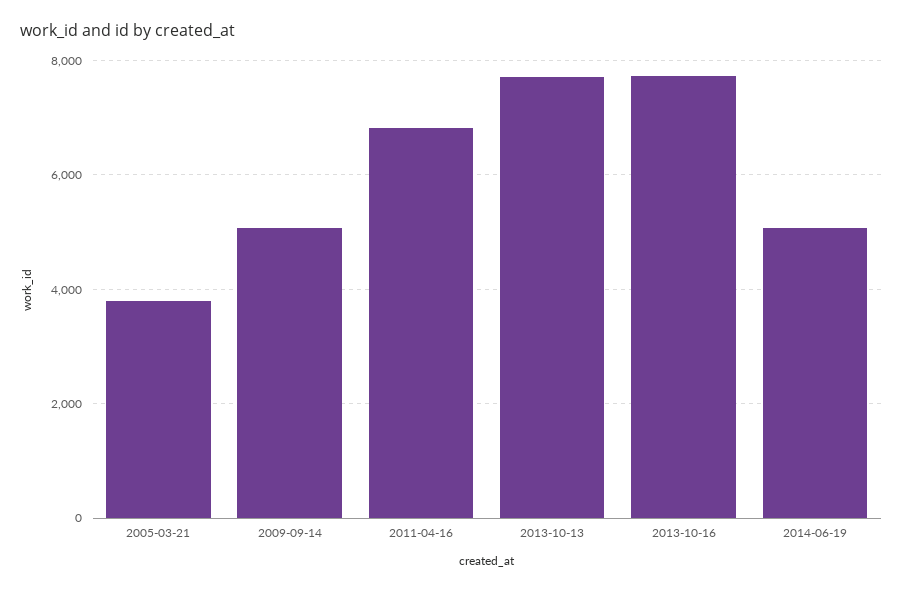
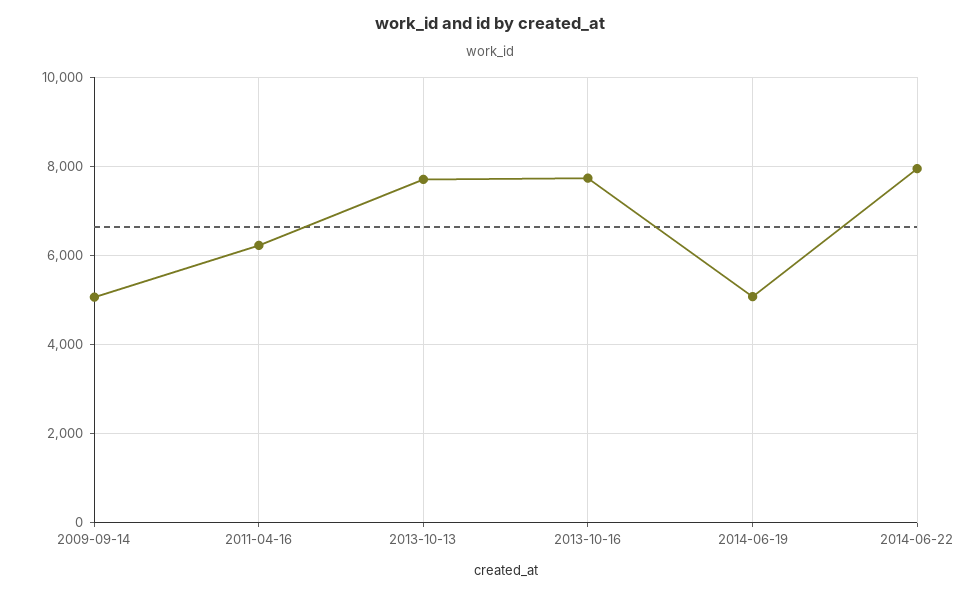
2005-03-21: 3800 -> none
2011-04-16: 6800 -> 6200
2014-06-22: none -> 8000

